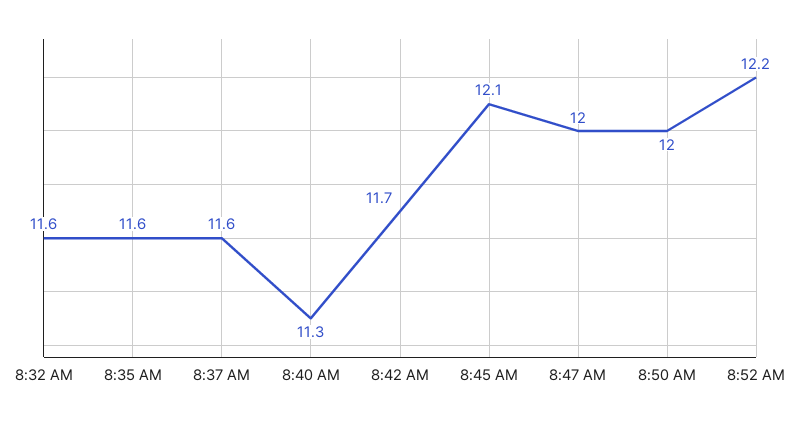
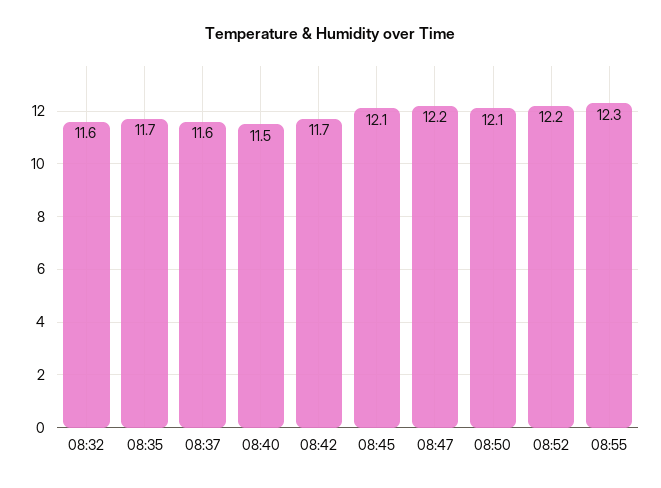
8:35 AM: 11.6 -> 11.7
8:40 AM: 11.3 -> 11.5
8:47 AM: 12 -> 12.2
8:50 AM: 12 -> 12.1
08:55: none -> 12.3

